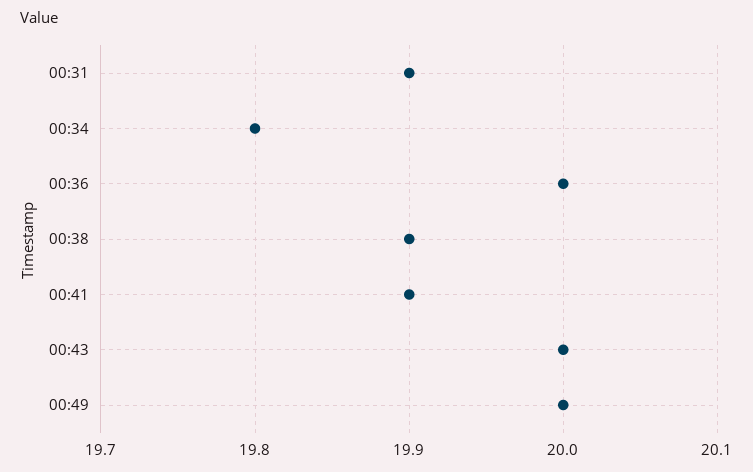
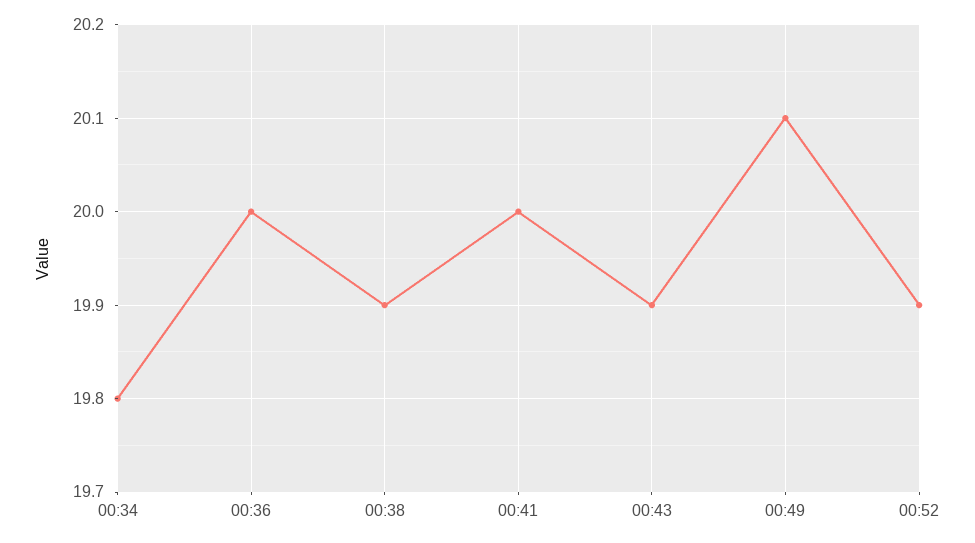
00:31: 19.9 -> none
00:41: 19.9 -> 20
00:43: 20 -> 19.9
00:49: 20 -> 20.1
00:52: none -> 19.9

